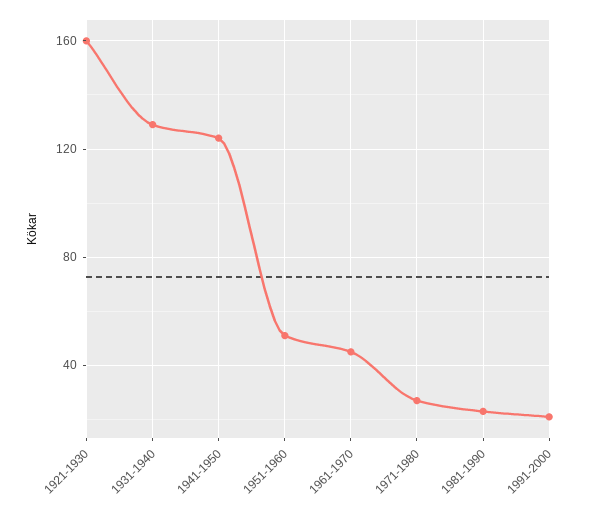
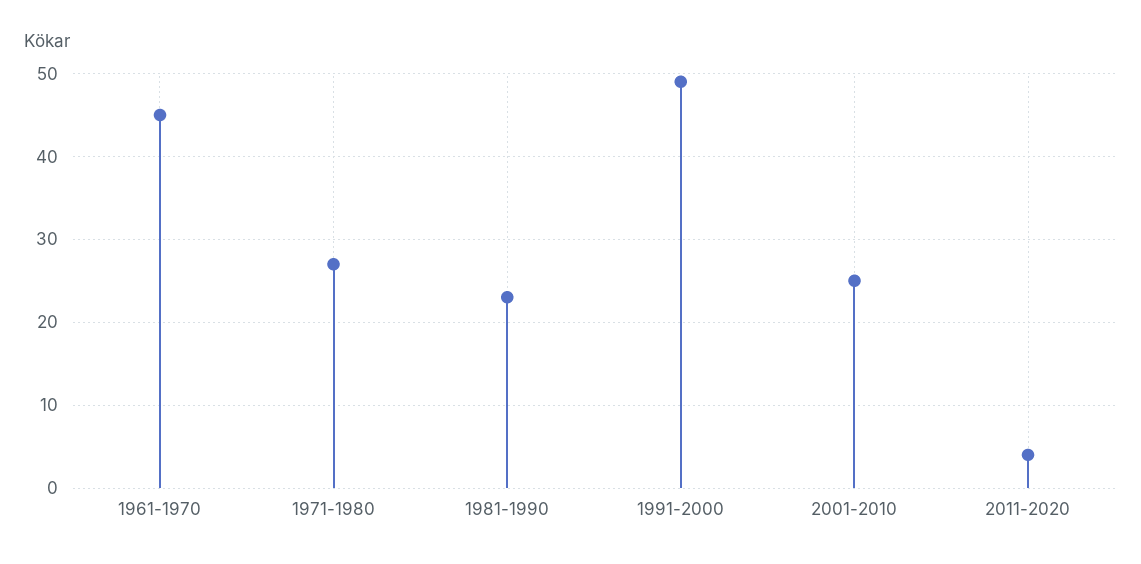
1921-1930: 160 -> none
1931-1940: 130 -> none
1941-1950: 125 -> none
1951-1960: 50 -> none
1991-2000: 20 -> 49
2001-2010: none -> 25
2011-2020: none -> 4

